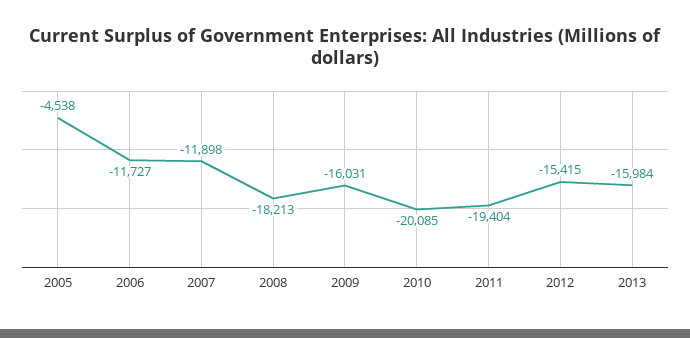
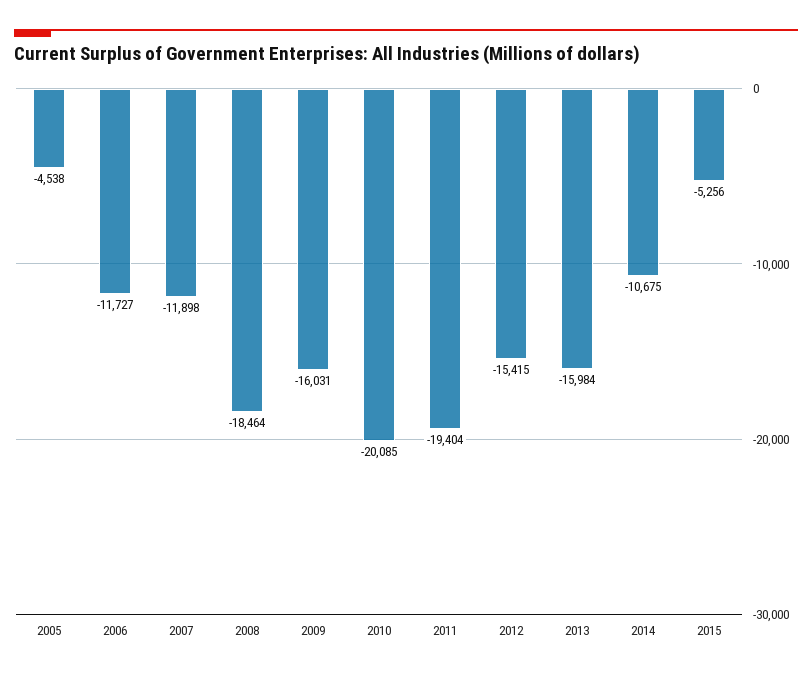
2008: -18213 -> -18464
2014: none -> -10675
2015: none -> -5256

